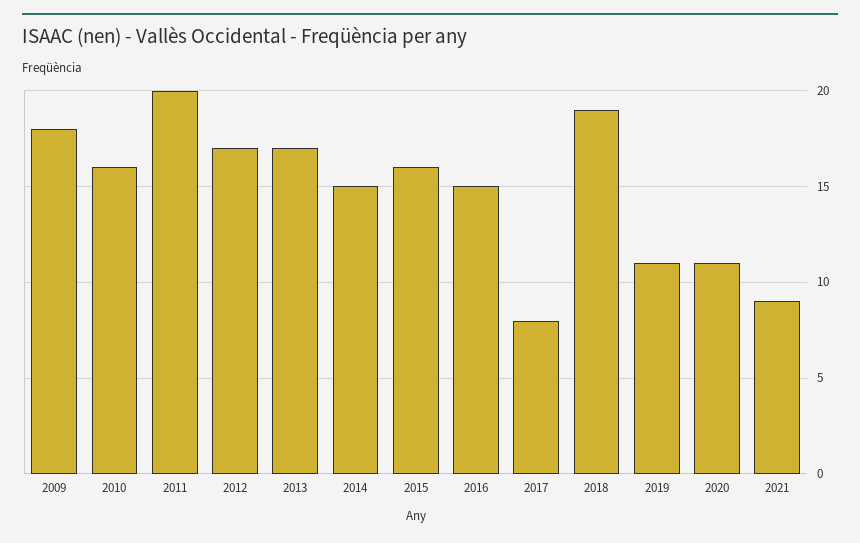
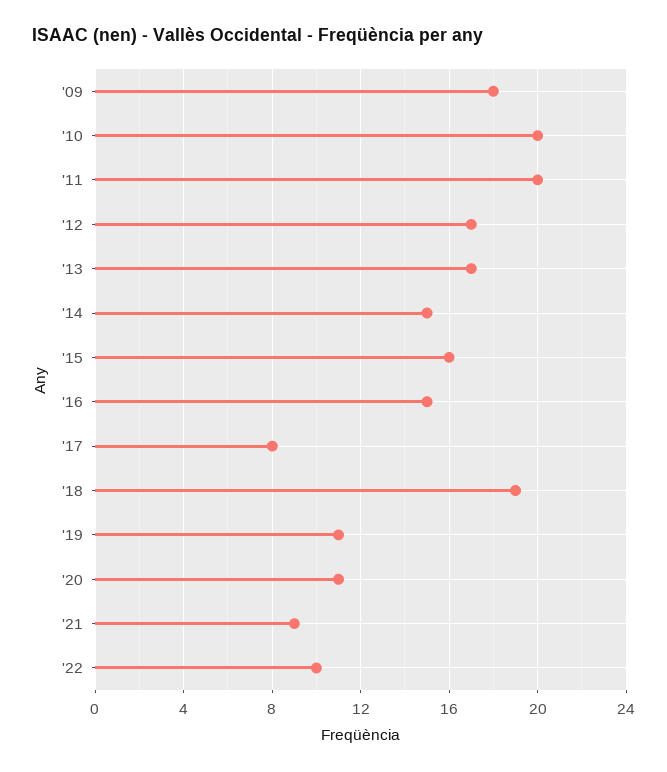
2010: 16 -> 20
'22: none -> 10

